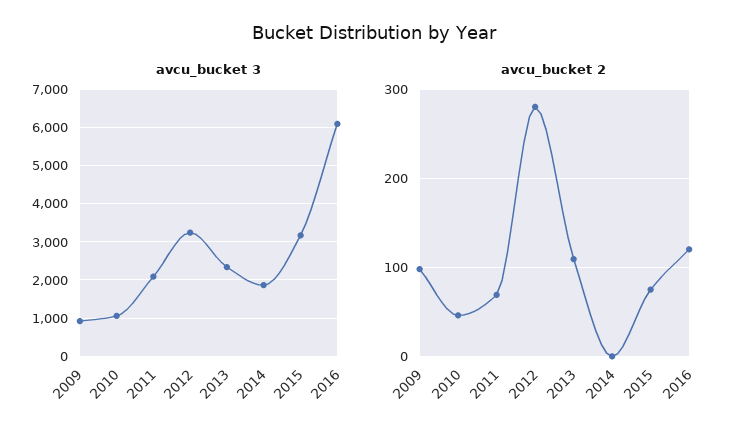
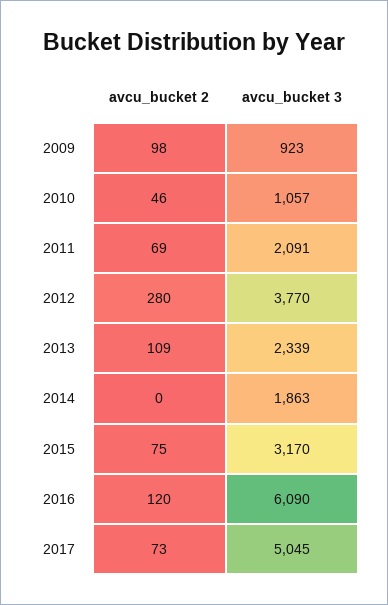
avcu_bucket 3, 2012: 3200 -> 3770
avcu_bucket 2, 2017: none -> 73
avcu_bucket 3, 2017: none -> 5045

